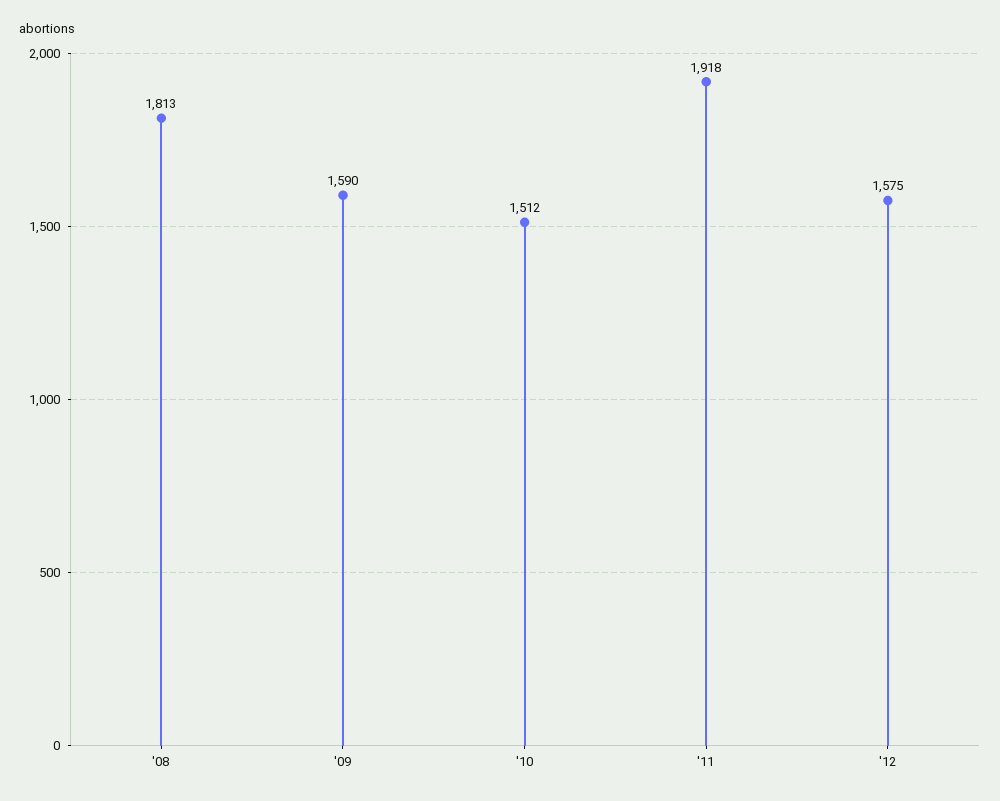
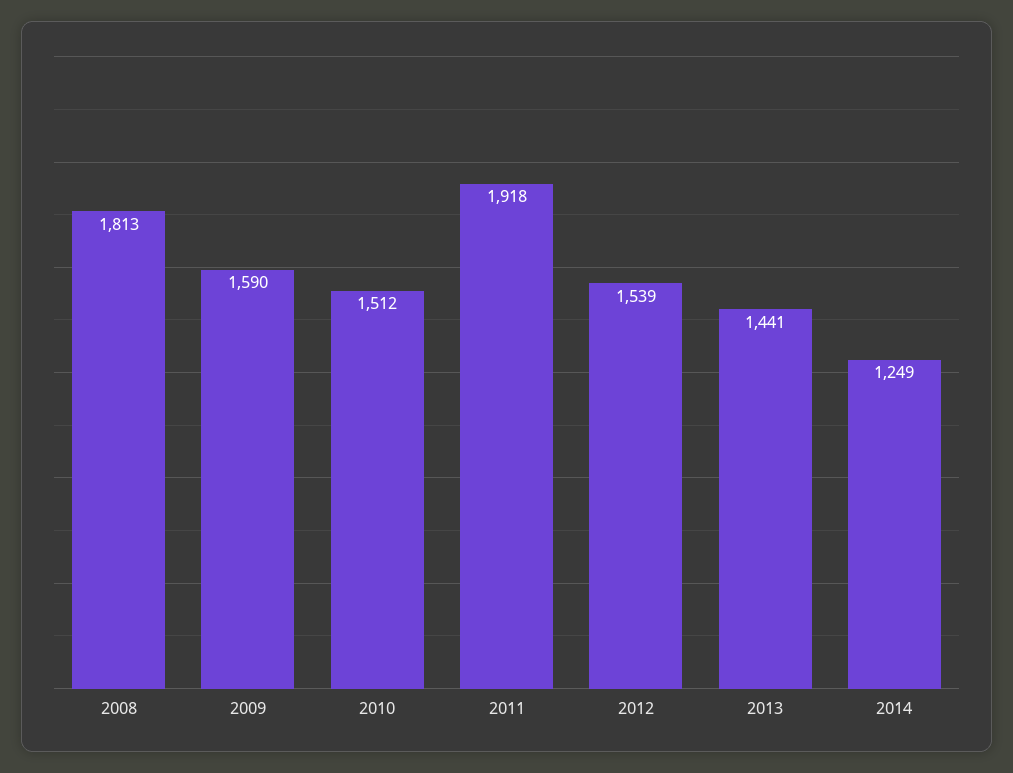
'12: 1575 -> 1539
2013: none -> 1441
2014: none -> 1249

